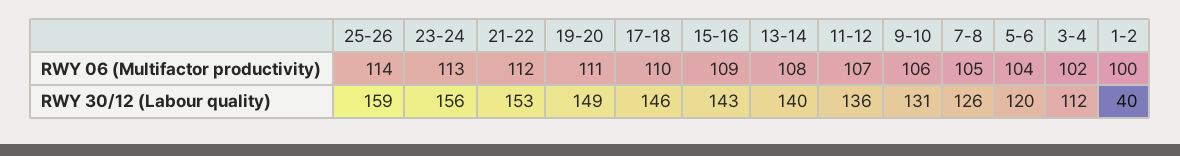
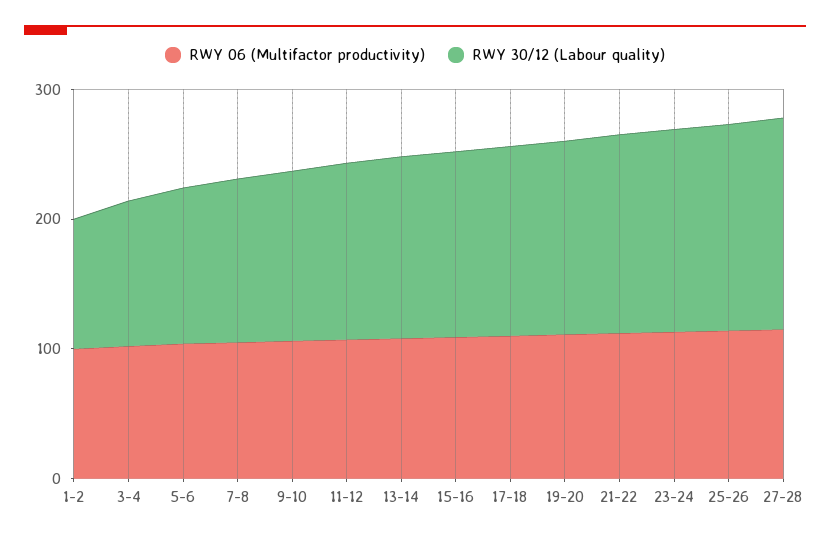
RWY 30/12 (Labour quality), 1-2: 40 -> 100
RWY 06 (Multifactor productivity), 27-28: none -> 120
RWY 30/12 (Labour quality), 27-28: none -> 160

